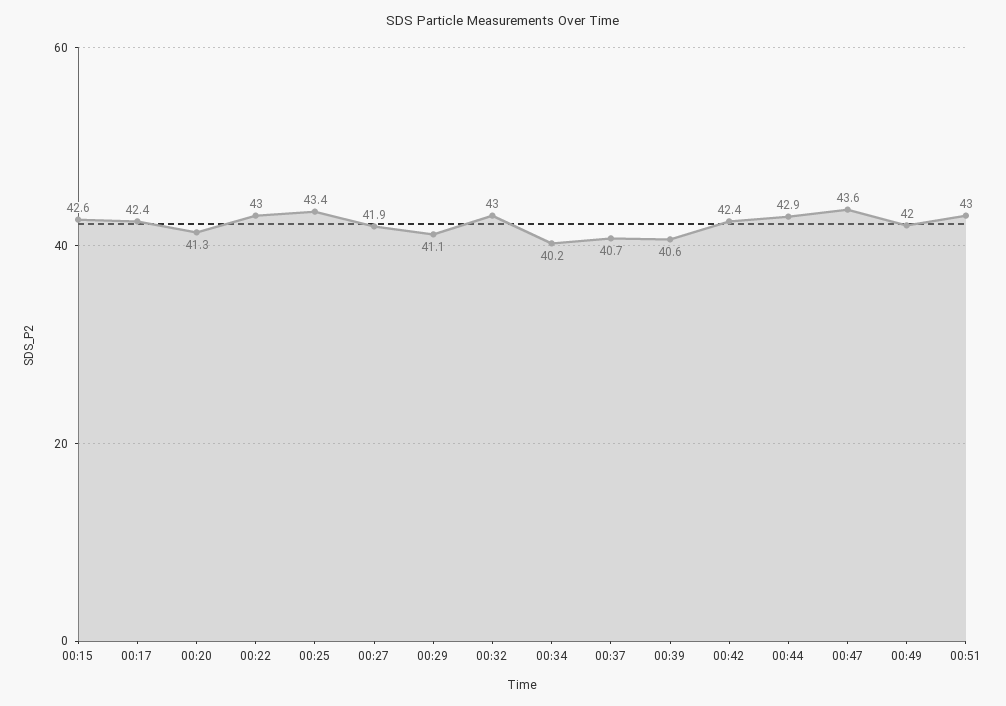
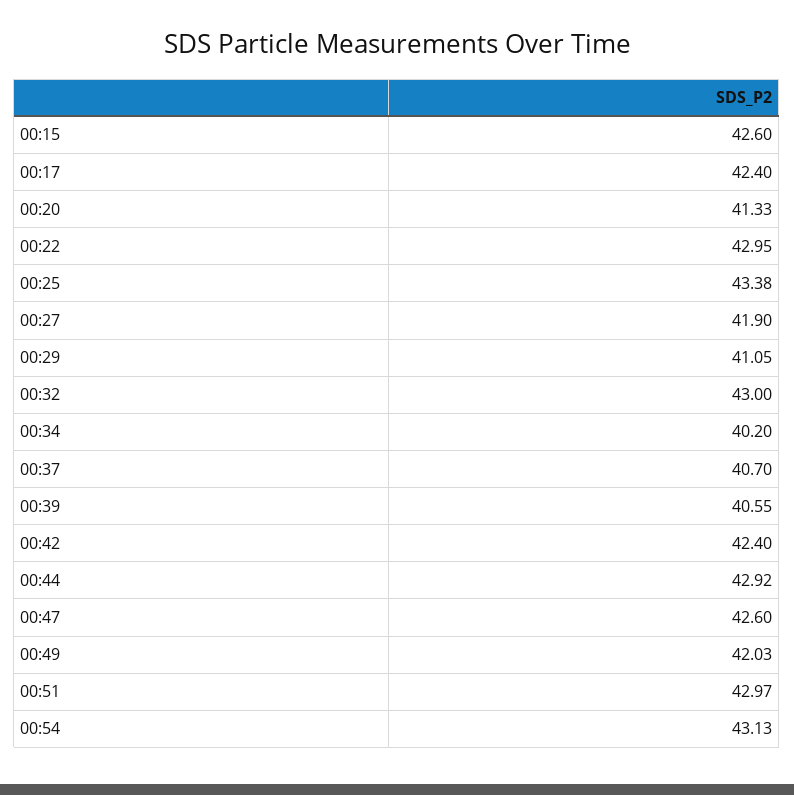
00:47: 43.6 -> 42.6
00:54: none -> 43.13

